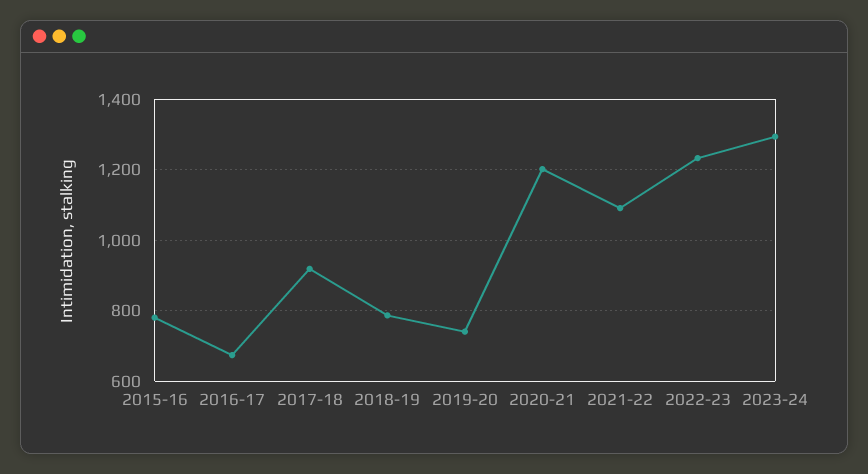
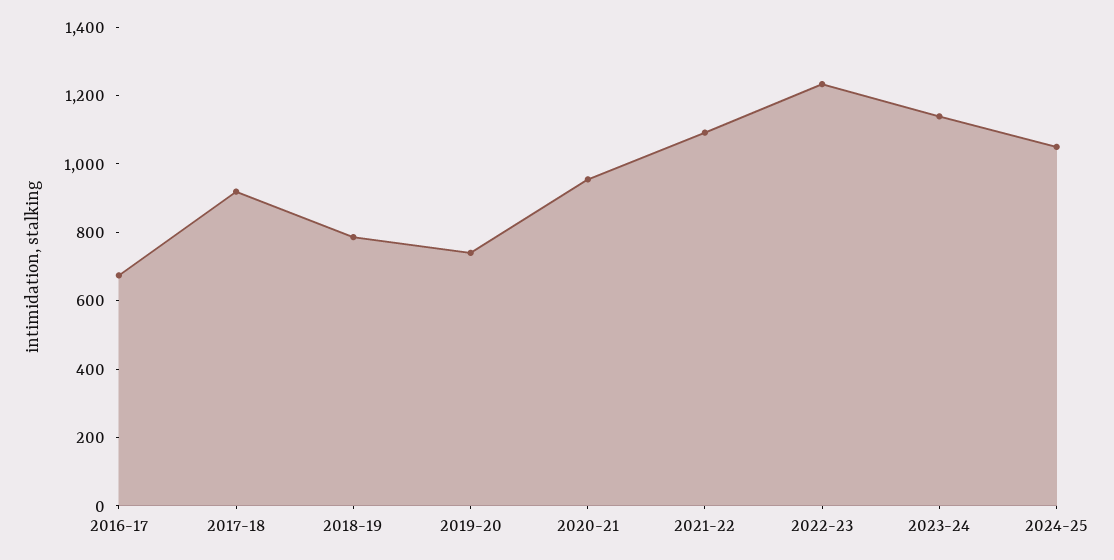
2015-16: 780 -> none
2020-21: 1200 -> 950
2023-24: 1300 -> 1150
2024-25: none -> 1050

